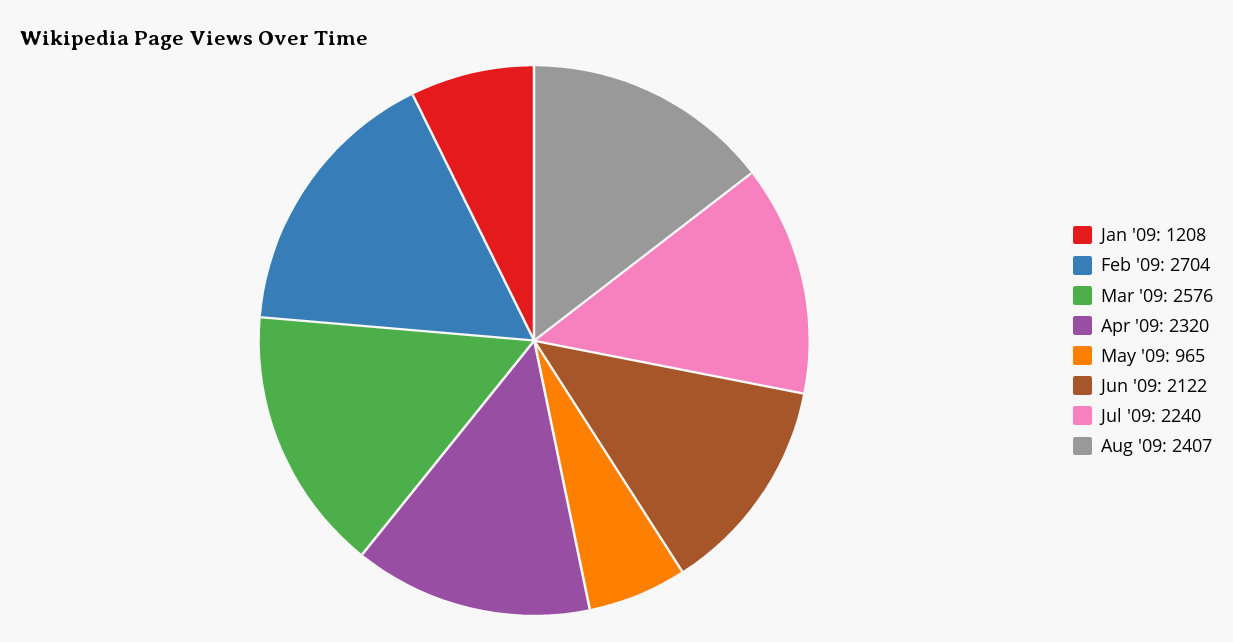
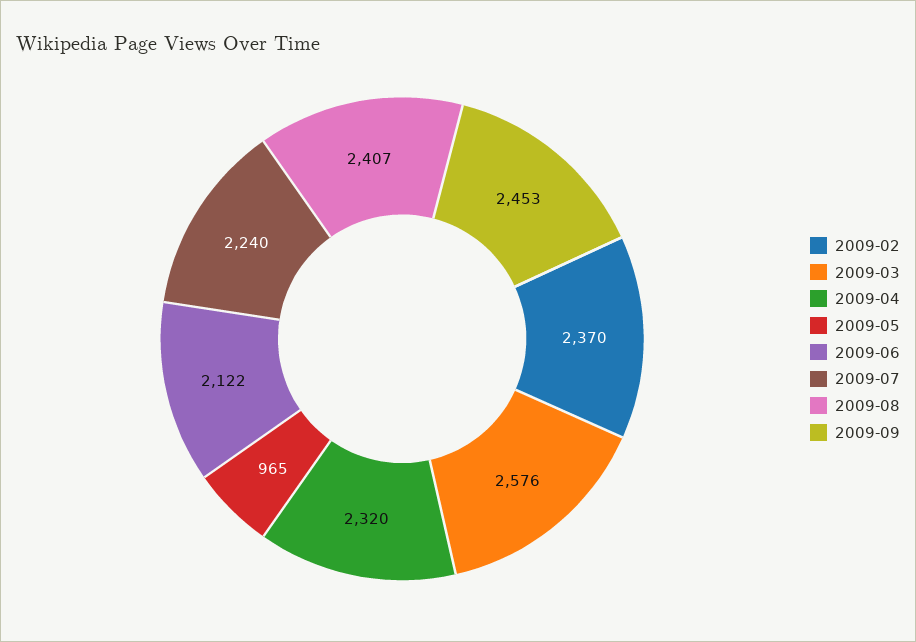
Jan '09: 1208 -> none
Feb '09: 2704 -> 2370
2009-09: none -> 2453

